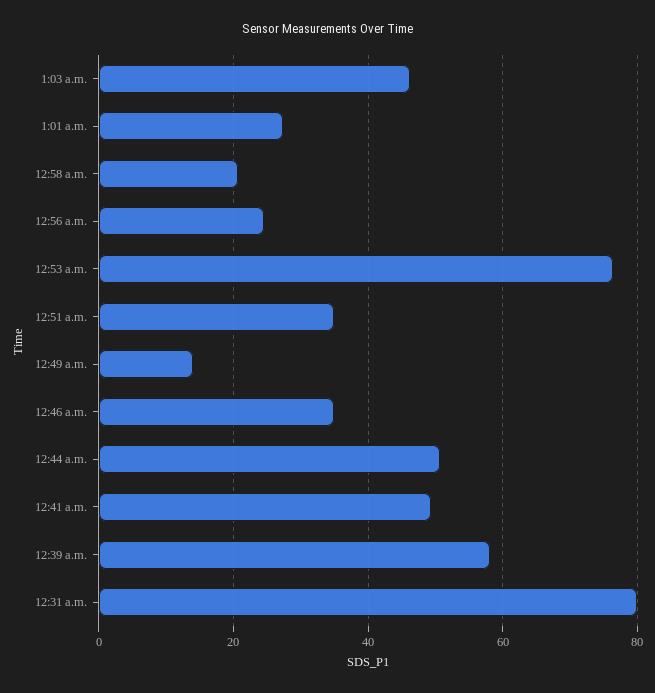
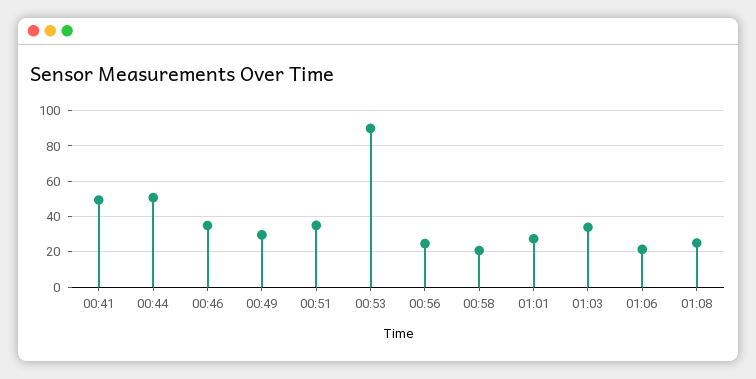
1:03 a.m.: 46 -> 35
12:53 a.m.: 76 -> 90
12:49 a.m.: 14 -> 30
12:39 a.m.: 58 -> none
12:31 a.m.: 80 -> none
01:06: none -> 20
01:08: none -> 25

